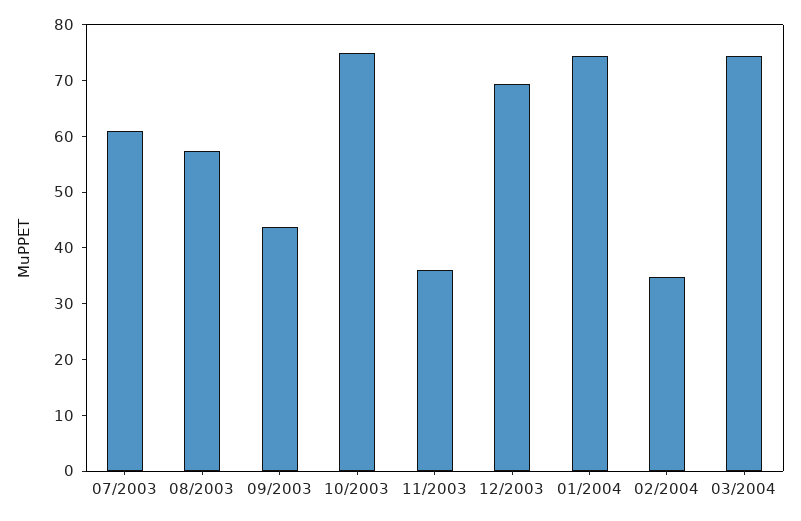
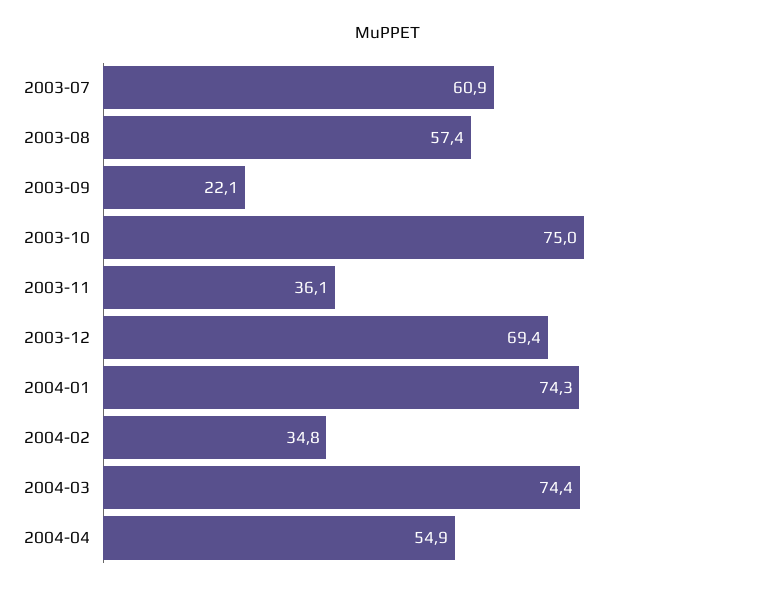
09/2003: 44 -> 22.1
2004-04: none -> 54.9

